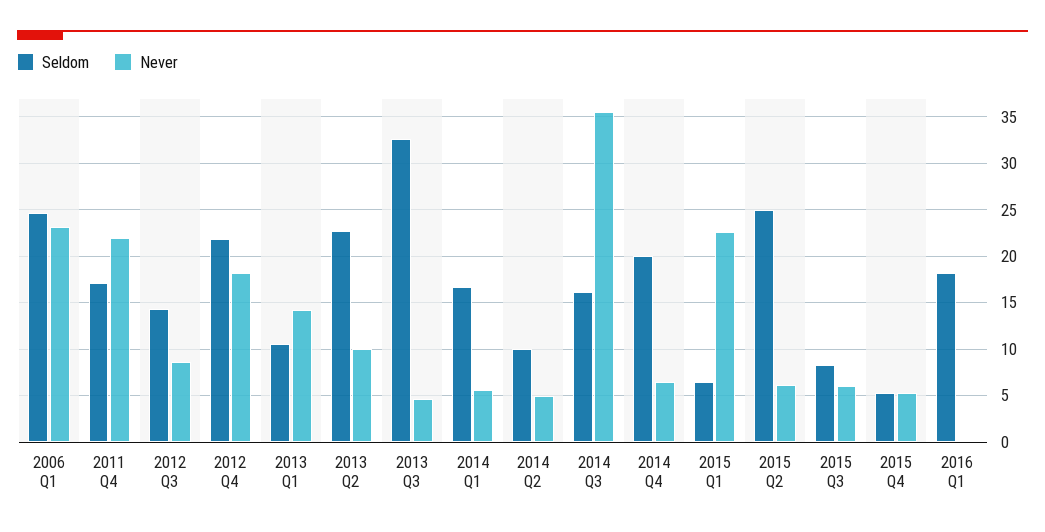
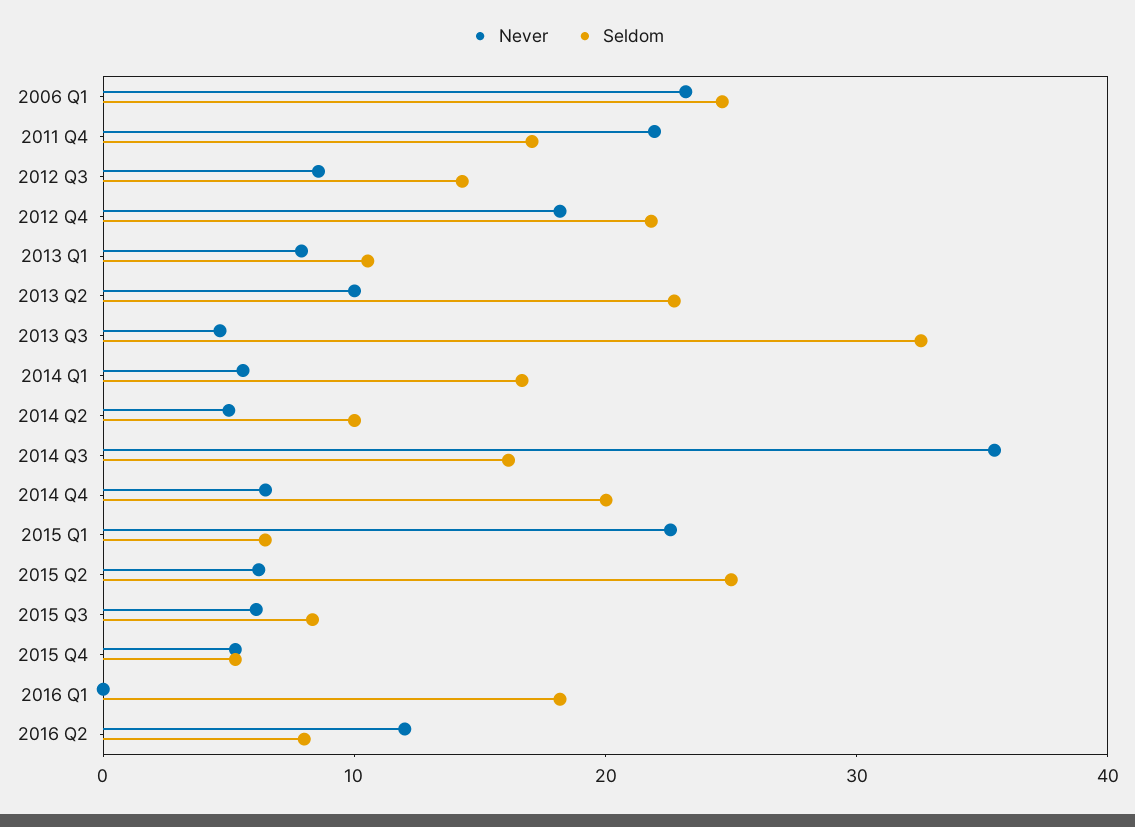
Never, 2013 Q1: 14 -> 8
Never, 2016 Q2: none -> 12
Seldom, 2016 Q2: none -> 8

